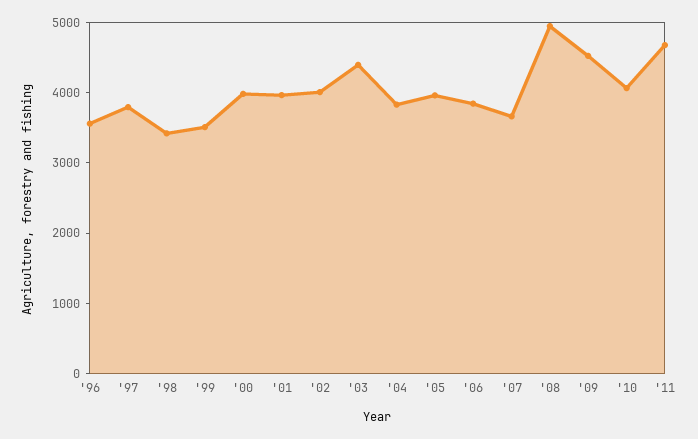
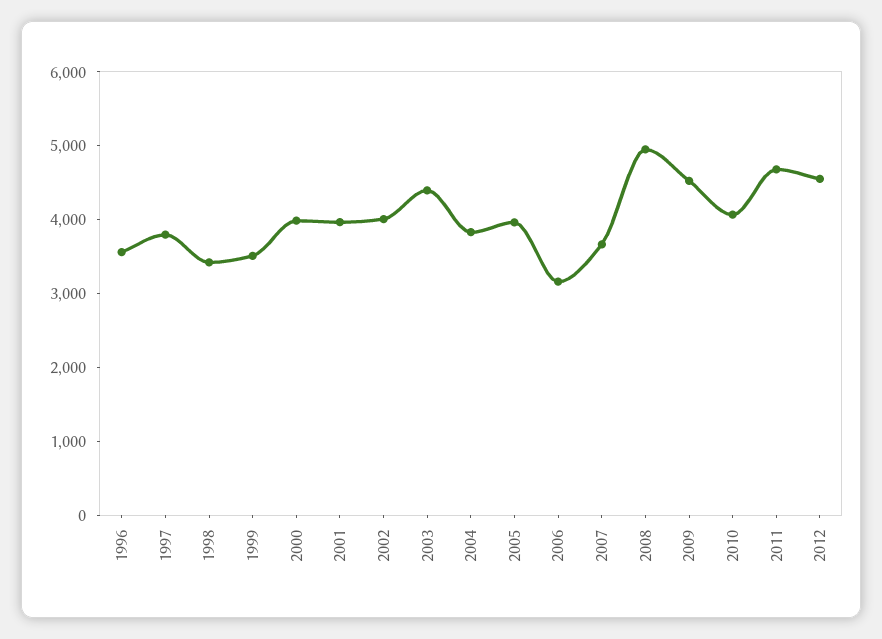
'06: 3800 -> 3200
2012: none -> 4600

